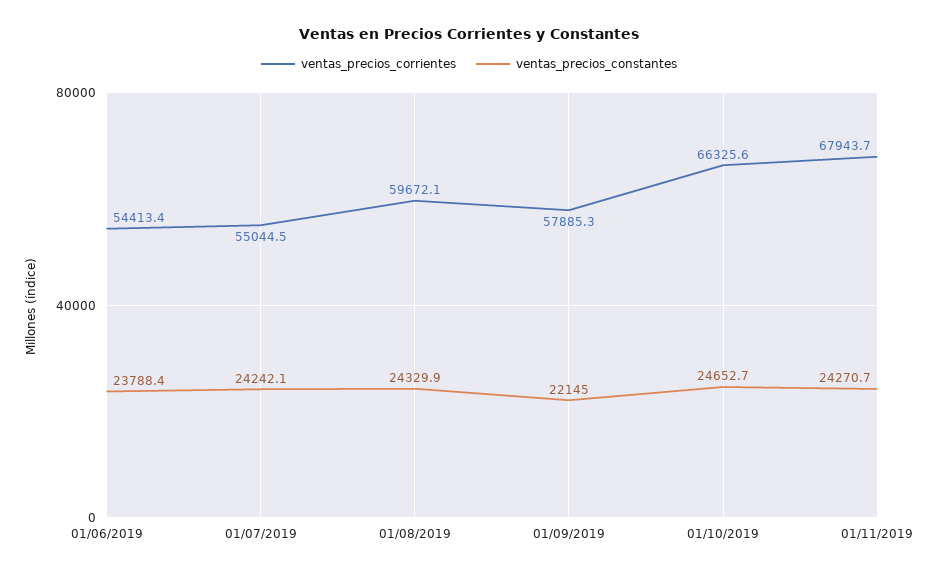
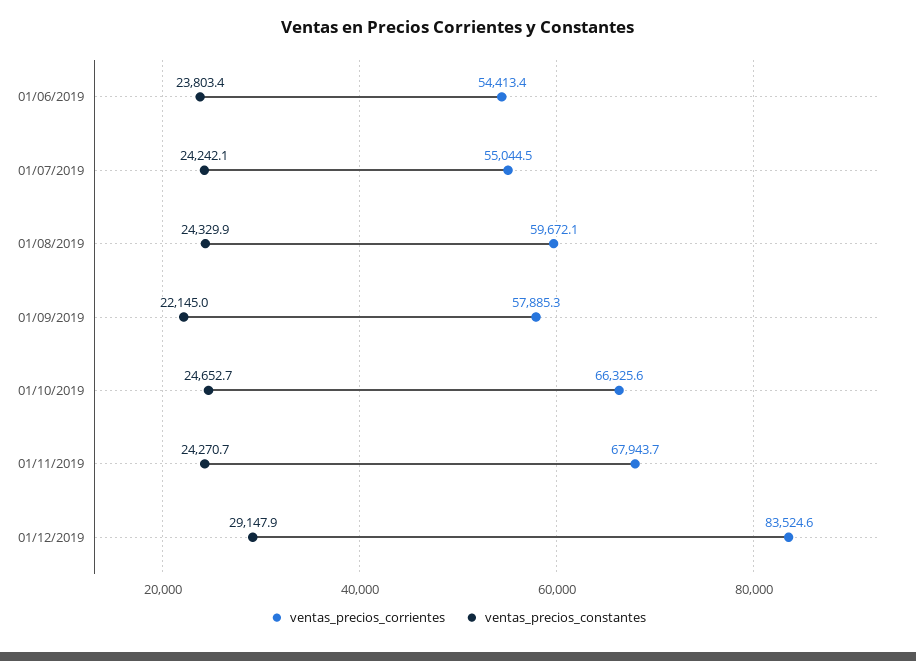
ventas_precios_constantes, 01/06/2019: 23788.4 -> 23803.4
ventas_precios_corrientes, 01/12/2019: none -> 83524.6
ventas_precios_constantes, 01/12/2019: none -> 29147.9

